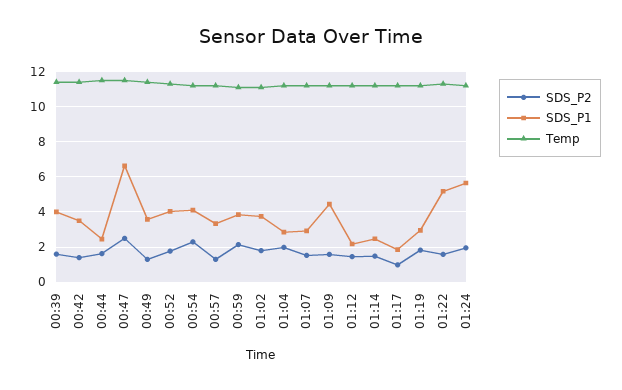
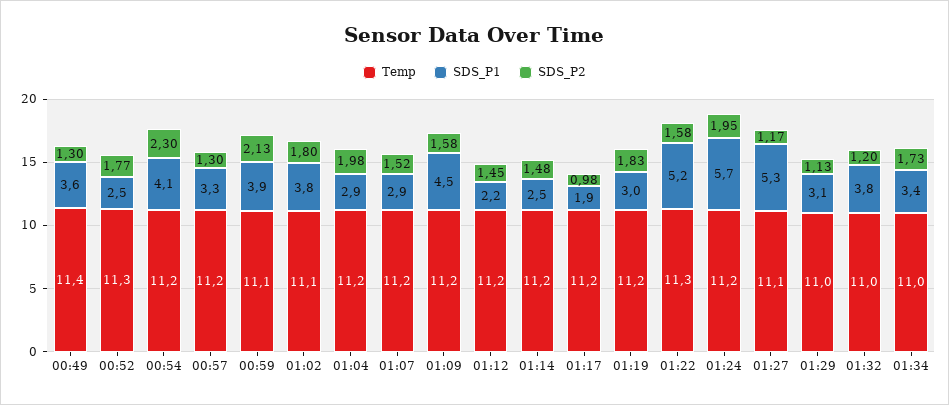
SDS_P2, 00:39: 1.5 -> none
SDS_P1, 00:39: 4 -> none
Temp, 00:39: 11.5 -> none
SDS_P2, 00:42: 1.5 -> none
SDS_P1, 00:42: 3.5 -> none
Temp, 00:42: 11.5 -> none
SDS_P2, 00:44: 1.5 -> none
SDS_P1, 00:44: 2.5 -> none
Temp, 00:44: 11.5 -> none
SDS_P2, 00:47: 2.5 -> none
SDS_P1, 00:47: 6.5 -> none
Temp, 00:47: 11.5 -> none
SDS_P1, 00:52: 4 -> 2.5
Temp, 01:27: none -> 11.1
SDS_P1, 01:27: none -> 5.3
SDS_P2, 01:27: none -> 1.17
Temp, 01:29: none -> 11
SDS_P1, 01:29: none -> 3.1
SDS_P2, 01:29: none -> 1.13
Temp, 01:32: none -> 11
SDS_P1, 01:32: none -> 3.8
SDS_P2, 01:32: none -> 1.2
Temp, 01:34: none -> 11
SDS_P1, 01:34: none -> 3.4
SDS_P2, 01:34: none -> 1.73

